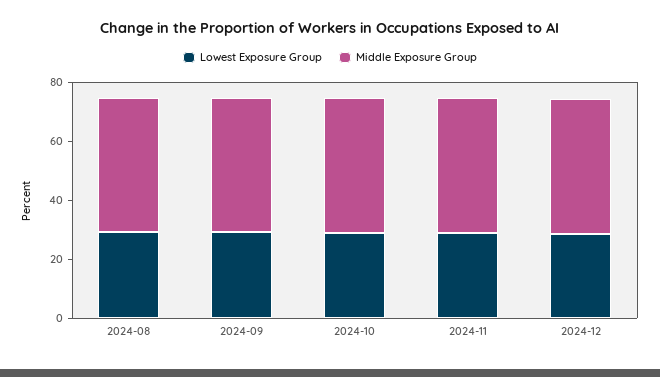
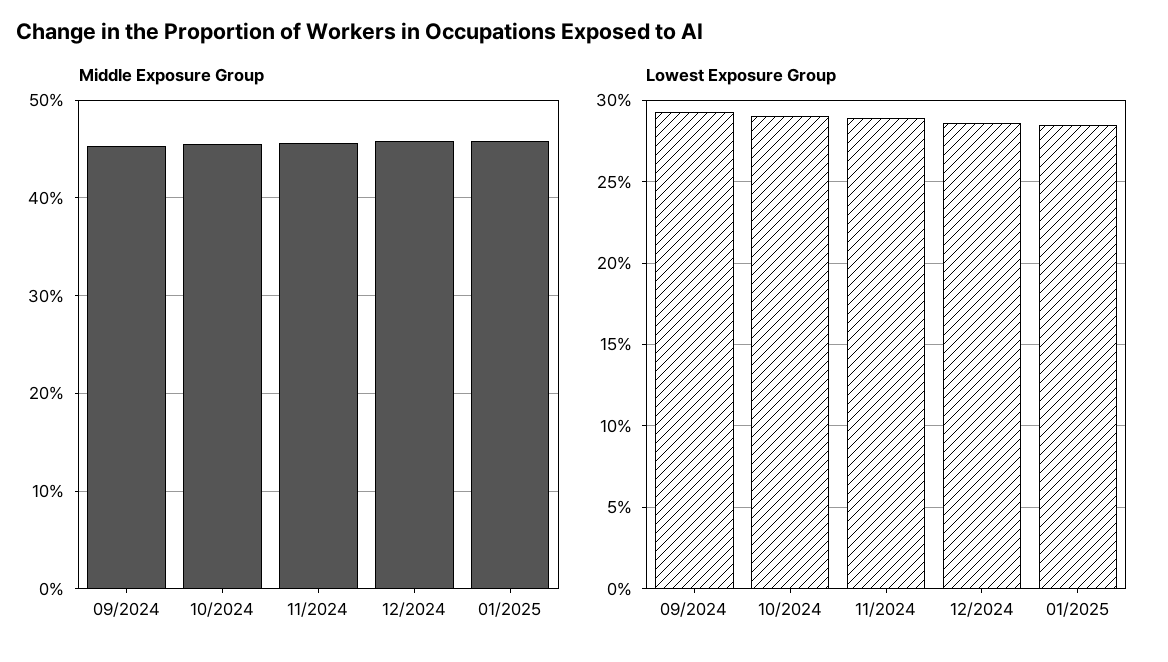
Lowest Exposure Group, 2024-08: 30 -> none
Middle Exposure Group, 2024-08: 45 -> none
Middle Exposure Group, 01/2025: none -> 46
Lowest Exposure Group, 01/2025: none -> 28.5

